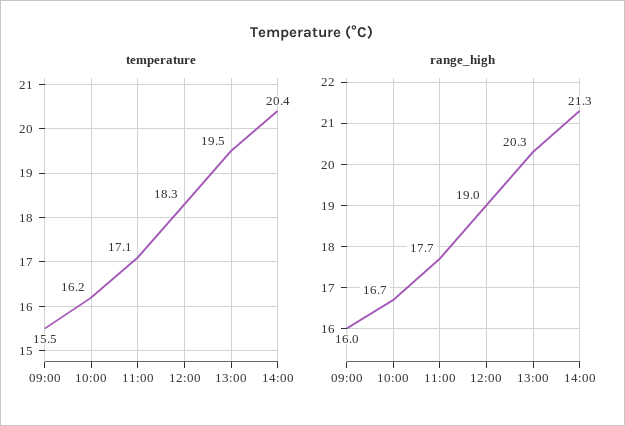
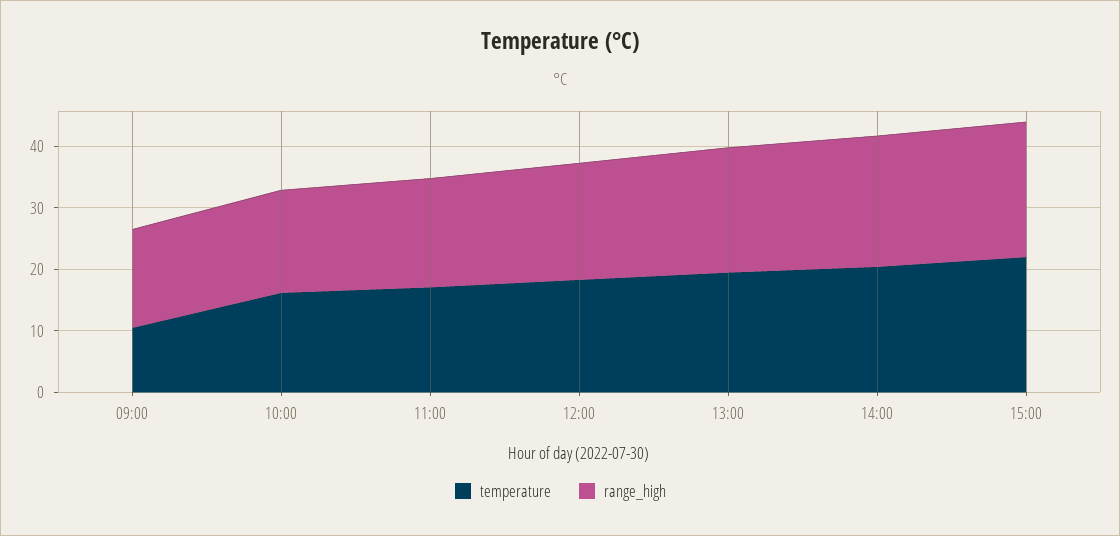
temperature, 09:00: 15.5 -> 10
temperature, 15:00: none -> 22
range_high, 15:00: none -> 22

